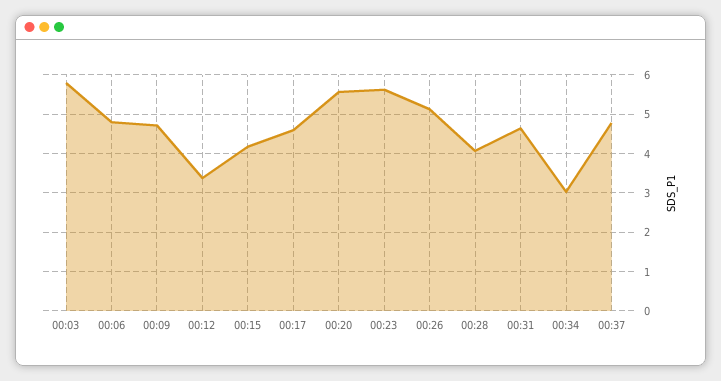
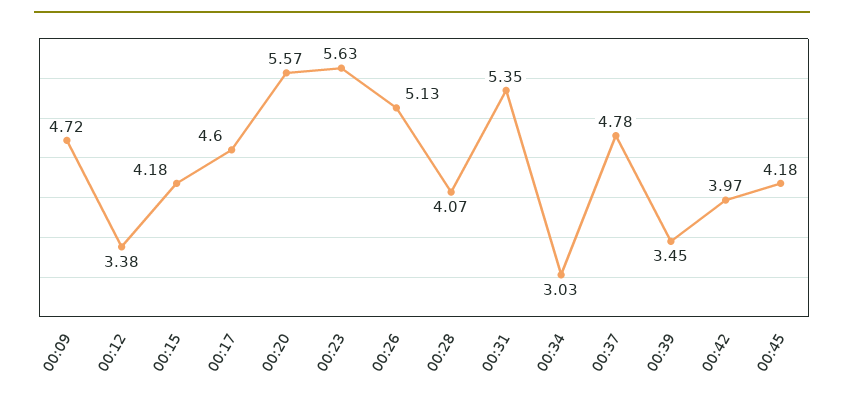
00:03: 5.8 -> none
00:06: 4.8 -> none
00:31: 4.6 -> 5.35
00:39: none -> 3.45
00:42: none -> 3.97
00:45: none -> 4.18

